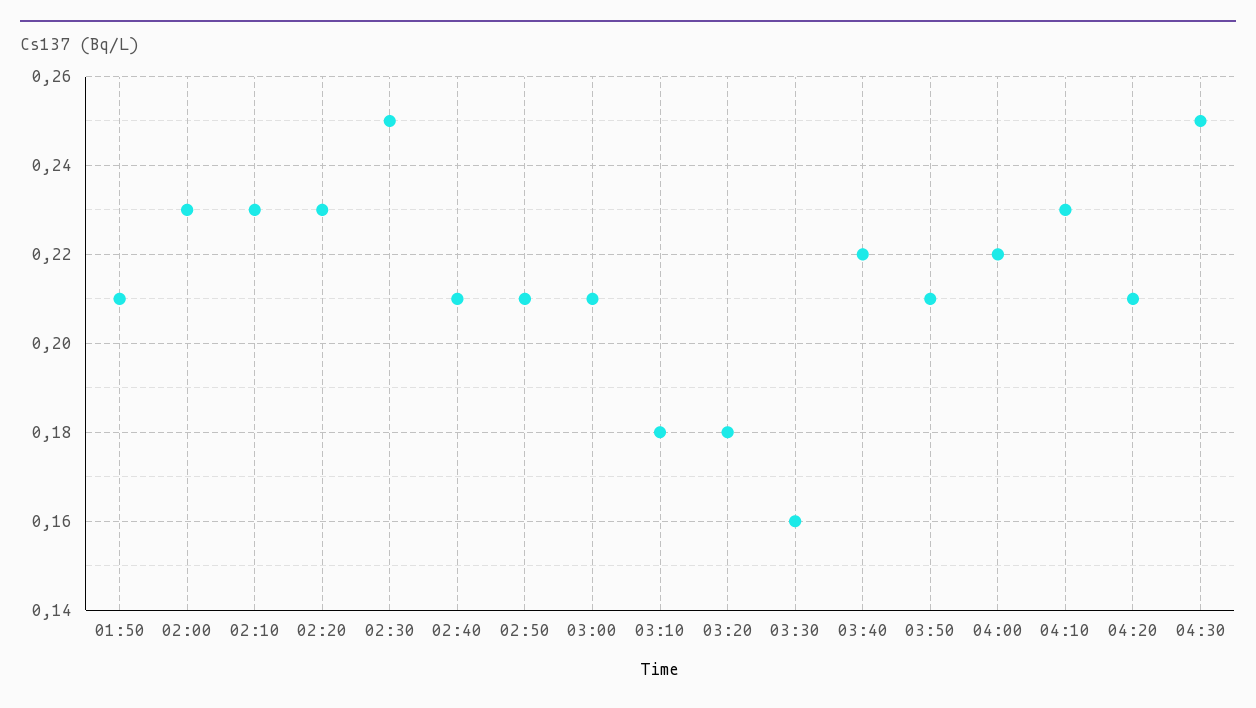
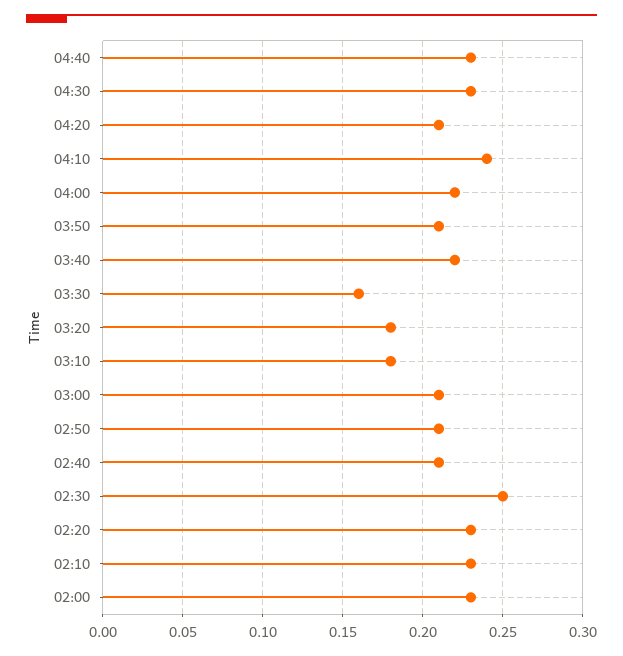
01:50: 0.21 -> none
04:10: 0.23 -> 0.24
04:30: 0.25 -> 0.23
04:40: none -> 0.23

